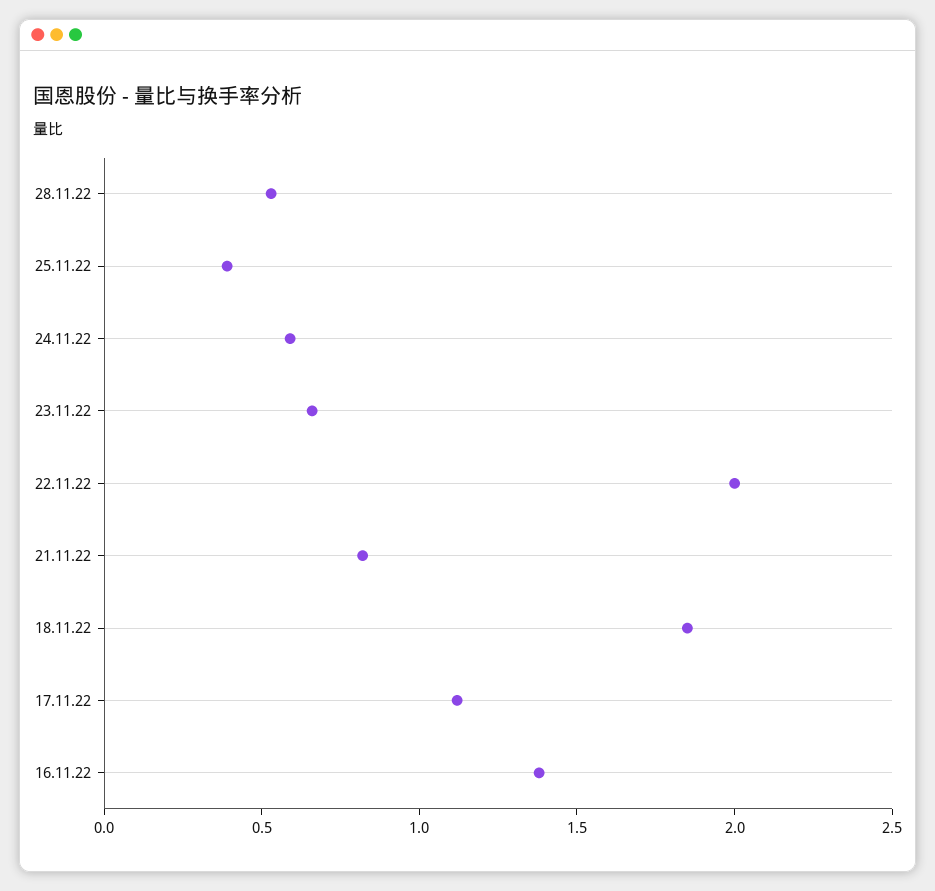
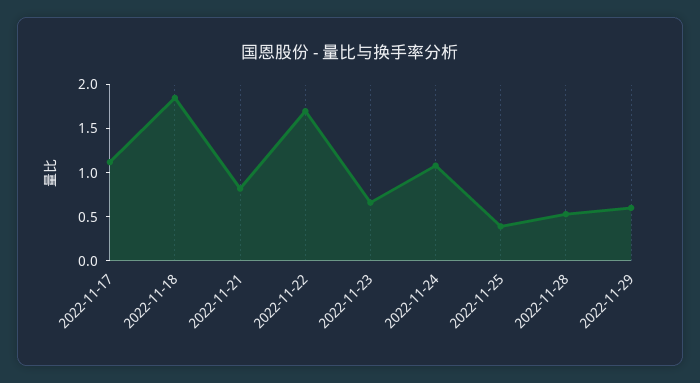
24.11.22: 0.6 -> 1.1
22.11.22: 2 -> 1.7
16.11.22: 1.4 -> none
2022-11-29: none -> 0.6

